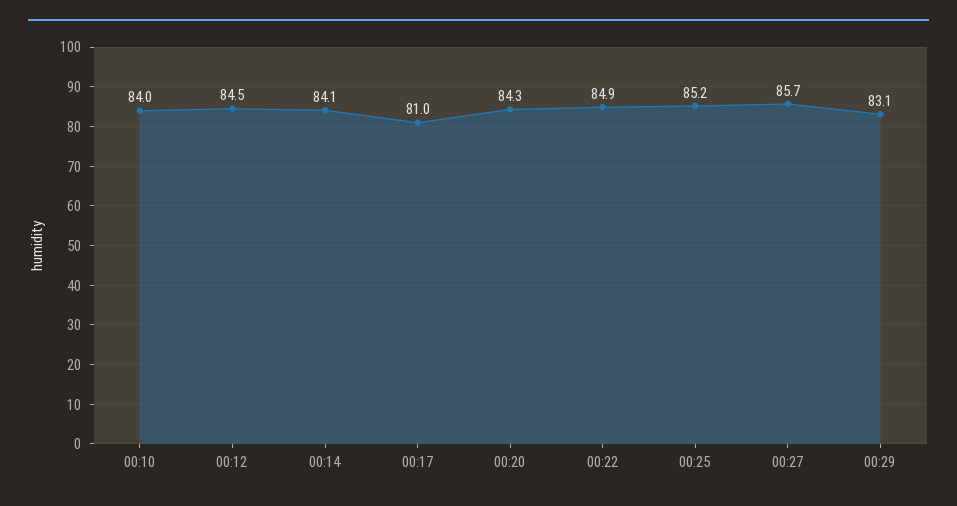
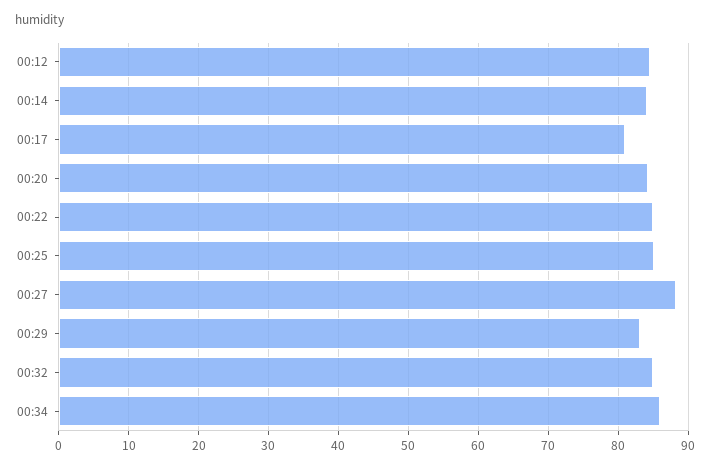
00:10: 84 -> none
00:27: 85.7 -> 88
00:32: none -> 85
00:34: none -> 86

